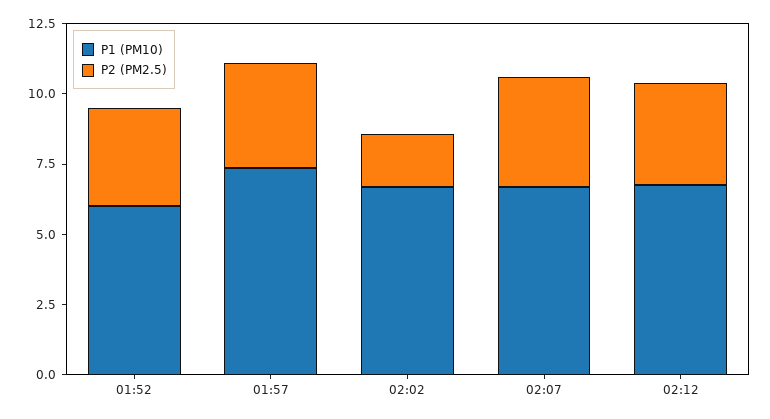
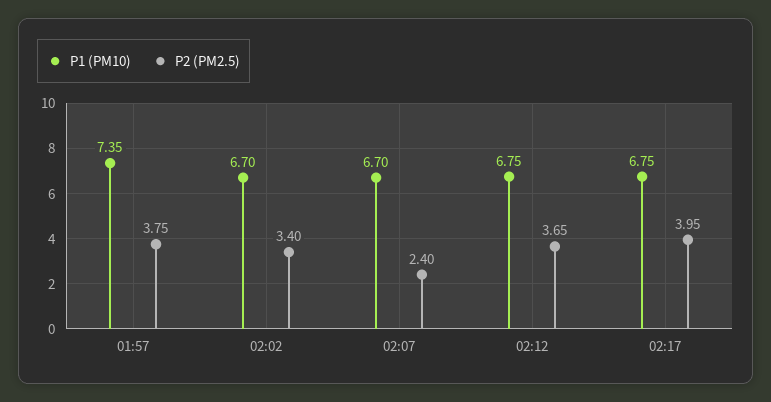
P1 (PM10), 01:52: 6 -> none
P2 (PM2.5), 01:52: 3.5 -> none
P2 (PM2.5), 02:02: 2 -> 3.4
P2 (PM2.5), 02:07: 4 -> 2.4
P1 (PM10), 02:17: none -> 6.75
P2 (PM2.5), 02:17: none -> 3.95

